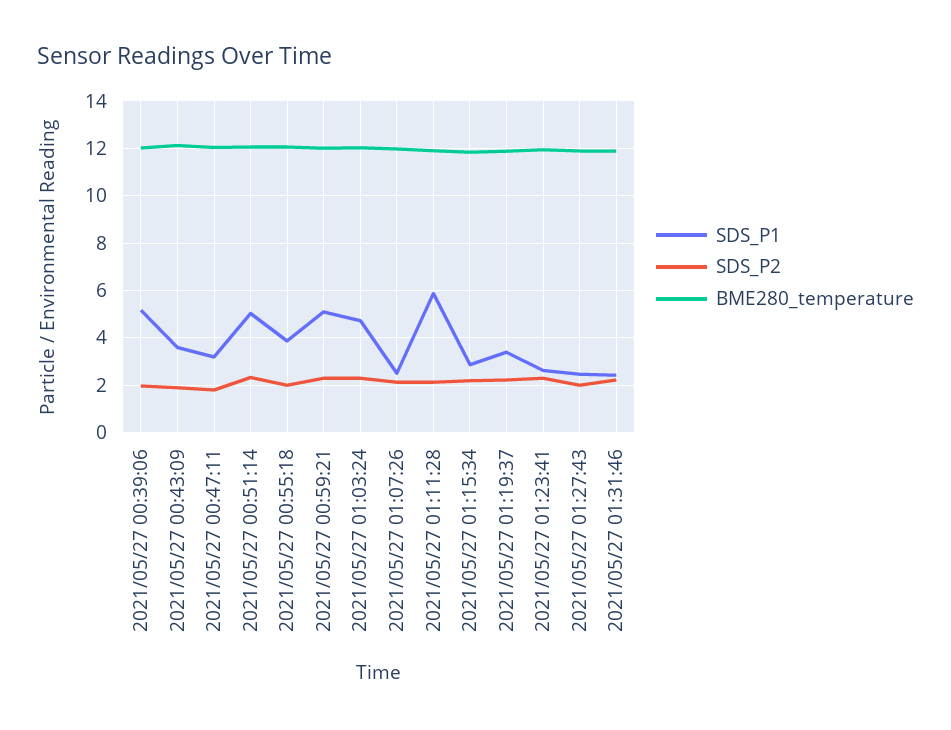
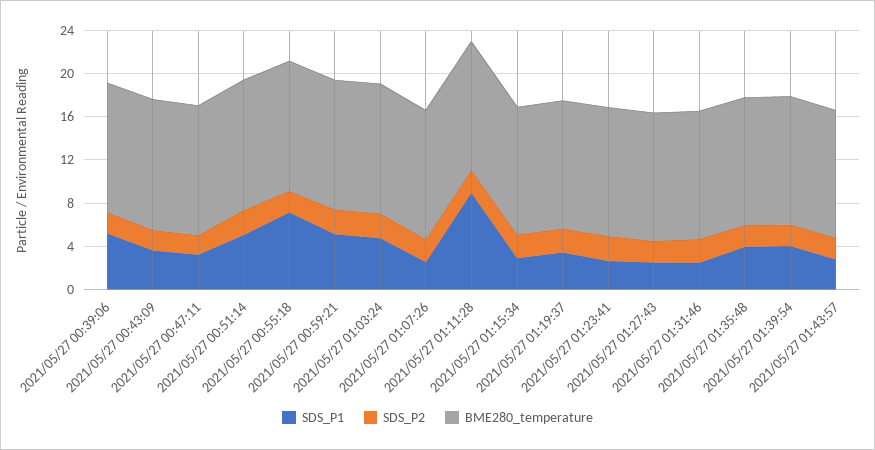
SDS_P1, 2021/05/27 00:55:18: 4 -> 7
SDS_P1, 2021/05/27 01:11:28: 6 -> 9
SDS_P1, 2021/05/27 01:35:48: none -> 4
SDS_P2, 2021/05/27 01:35:48: none -> 2
BME280_temperature, 2021/05/27 01:35:48: none -> 12
SDS_P1, 2021/05/27 01:39:54: none -> 4
SDS_P2, 2021/05/27 01:39:54: none -> 2
BME280_temperature, 2021/05/27 01:39:54: none -> 12
SDS_P1, 2021/05/27 01:43:57: none -> 3
SDS_P2, 2021/05/27 01:43:57: none -> 2
BME280_temperature, 2021/05/27 01:43:57: none -> 12

